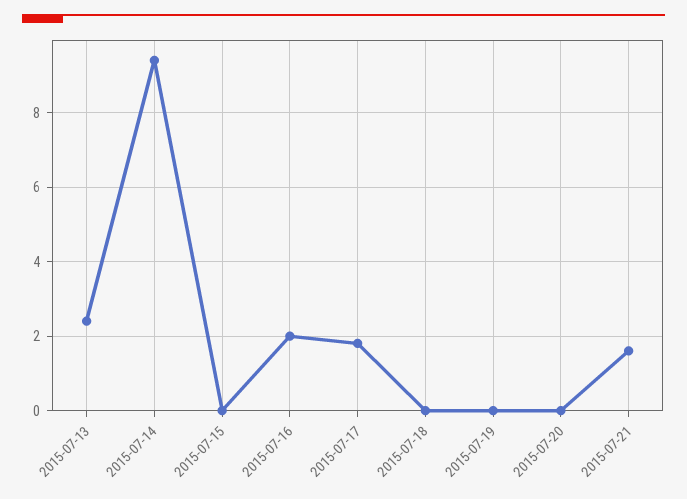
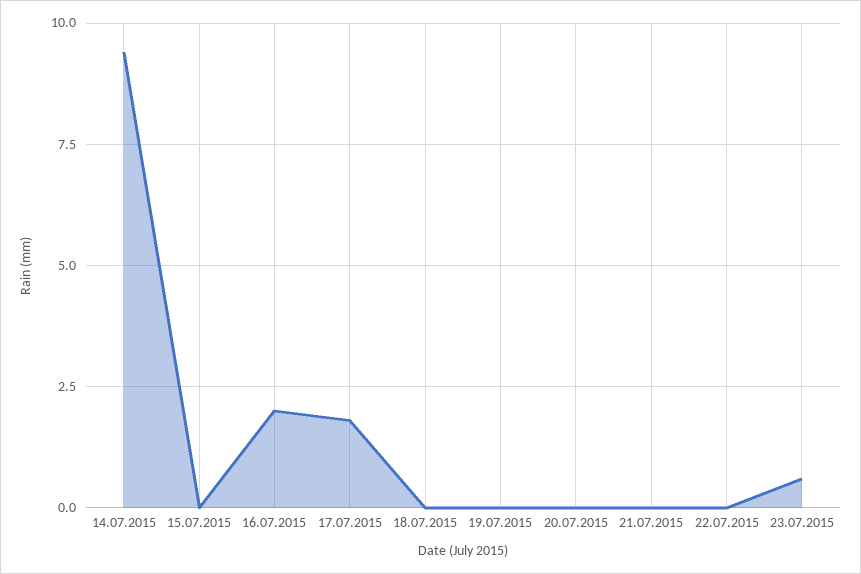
2015-07-13: 2.5 -> none
2015-07-21: 1.5 -> 0
22.07.2015: none -> 0
23.07.2015: none -> 0.5

